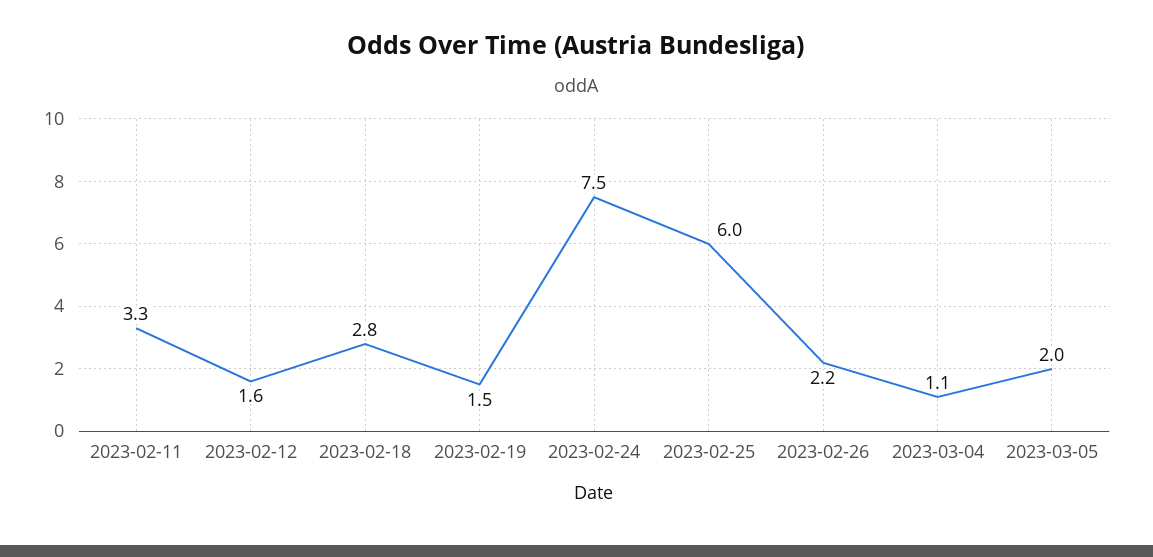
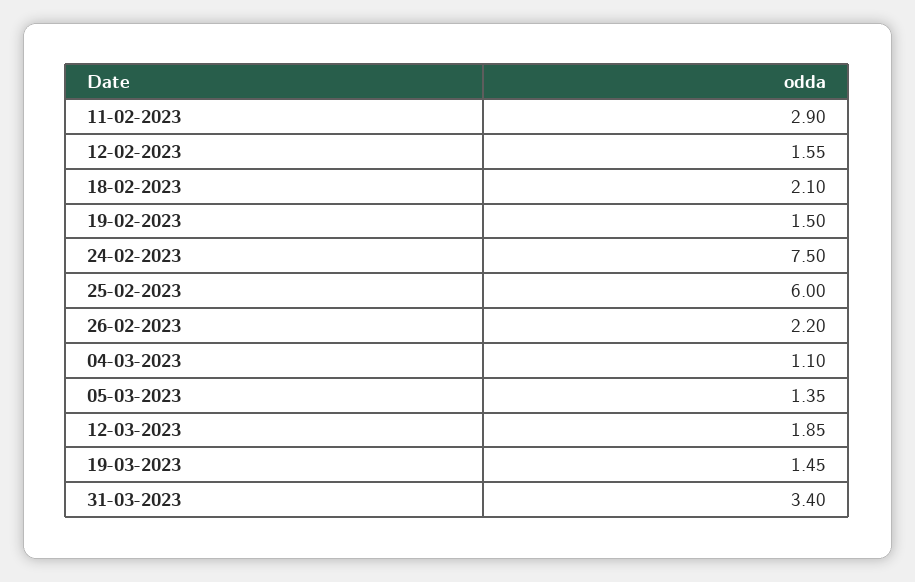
2023-02-11: 3.3 -> 2.9
2023-02-18: 2.8 -> 2.1
2023-03-05: 2 -> 1.35
12-03-2023: none -> 1.85
19-03-2023: none -> 1.45
31-03-2023: none -> 3.4

